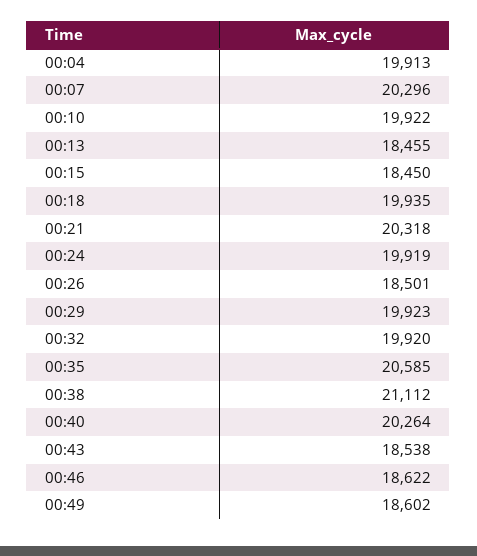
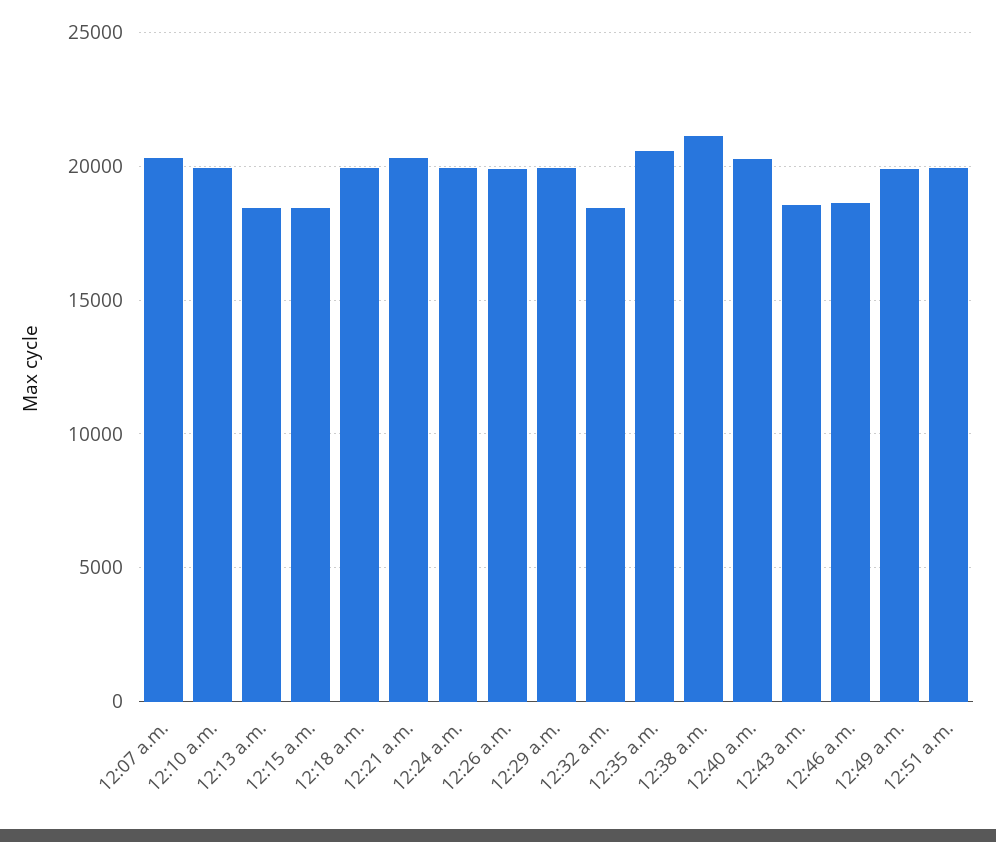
00:04: 19913 -> none
00:26: 18501 -> 20000
00:32: 19920 -> 18500
00:49: 18602 -> 20000
12:51 a.m.: none -> 20000

